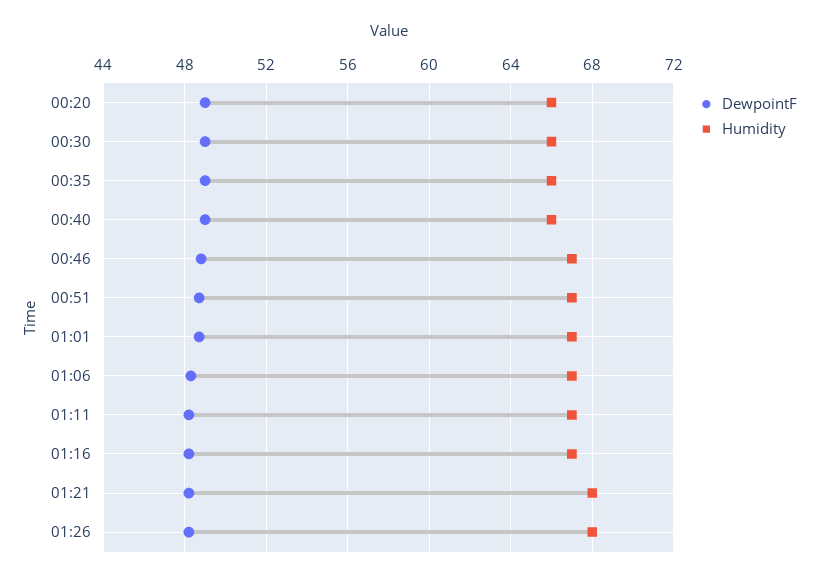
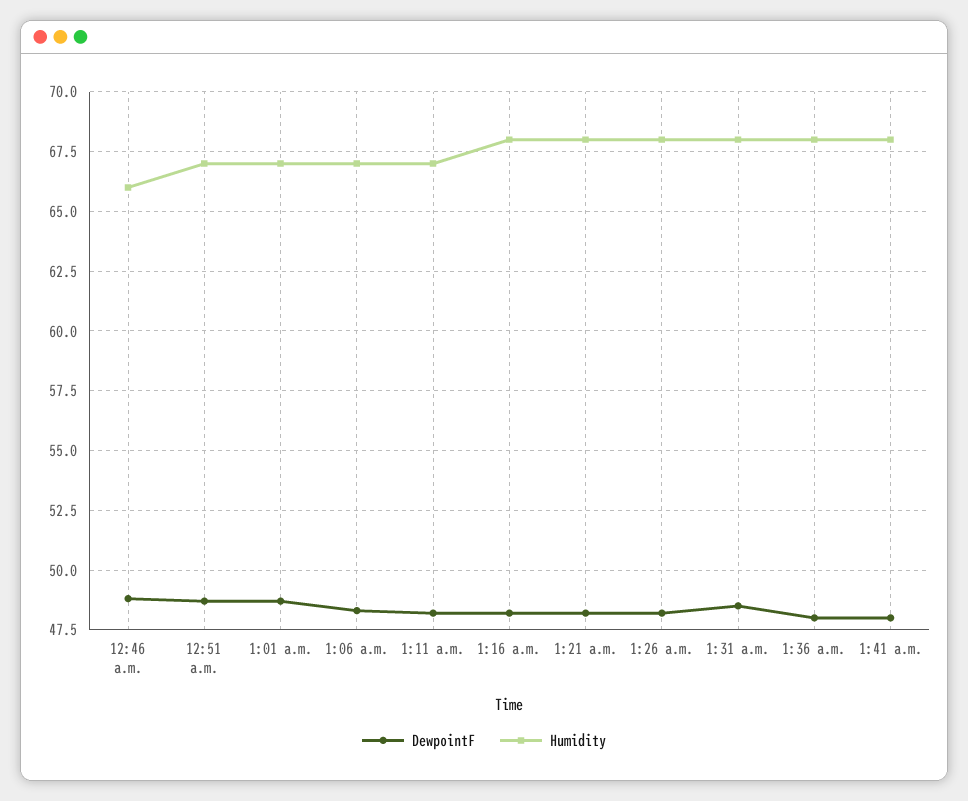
DewpointF, 00:20: 49 -> none
Humidity, 00:20: 66 -> none
DewpointF, 00:30: 49 -> none
Humidity, 00:30: 66 -> none
DewpointF, 00:35: 49 -> none
Humidity, 00:35: 66 -> none
DewpointF, 00:40: 49 -> none
Humidity, 00:40: 66 -> none
Humidity, 00:46: 67 -> 66
Humidity, 01:16: 67 -> 68
DewpointF, 1:31 a.m.: none -> 48.5
Humidity, 1:31 a.m.: none -> 68
DewpointF, 1:36 a.m.: none -> 48
Humidity, 1:36 a.m.: none -> 68
DewpointF, 1:41 a.m.: none -> 48
Humidity, 1:41 a.m.: none -> 68

